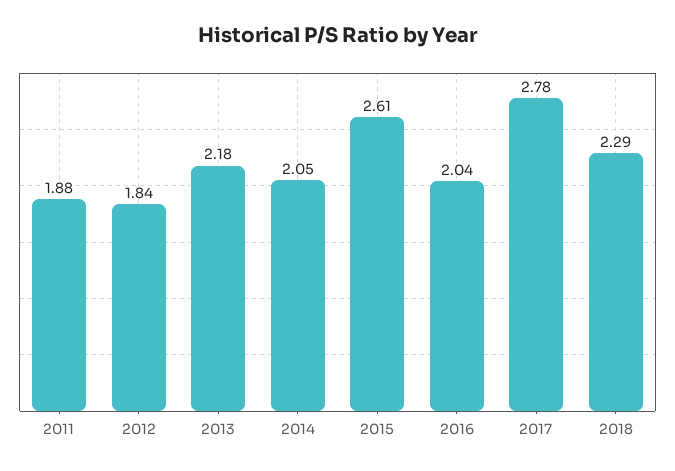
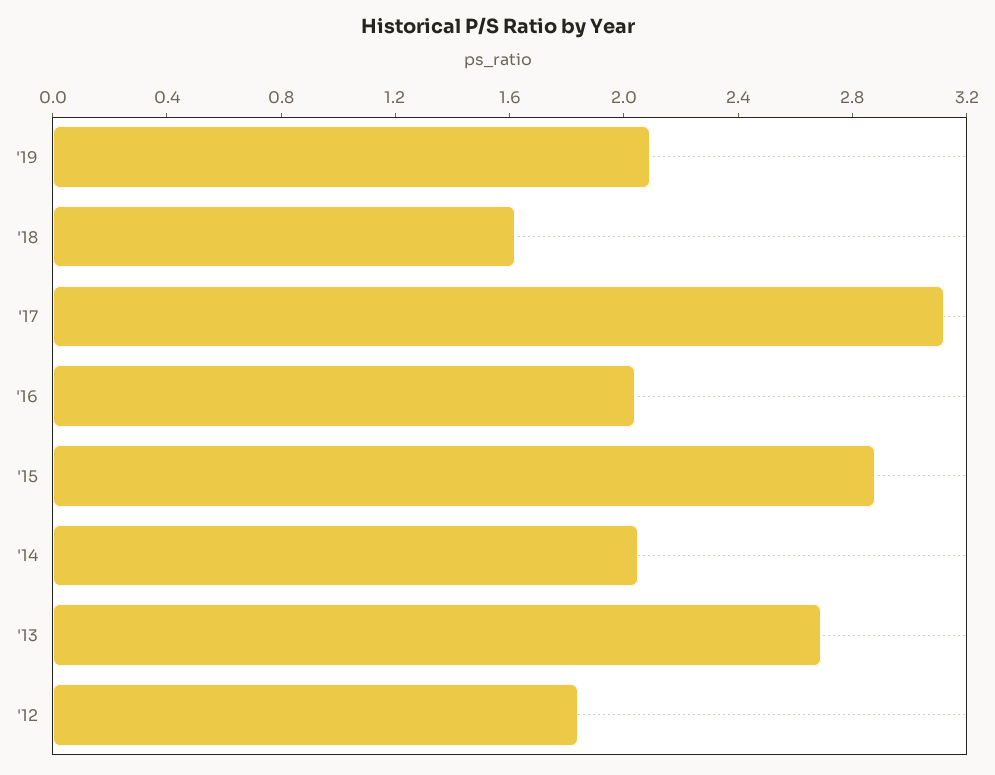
2011: 1.88 -> none
2013: 2.18 -> 2.7
2015: 2.61 -> 2.9
2017: 2.78 -> 3.1
2018: 2.29 -> 1.6
'19: none -> 2.1

